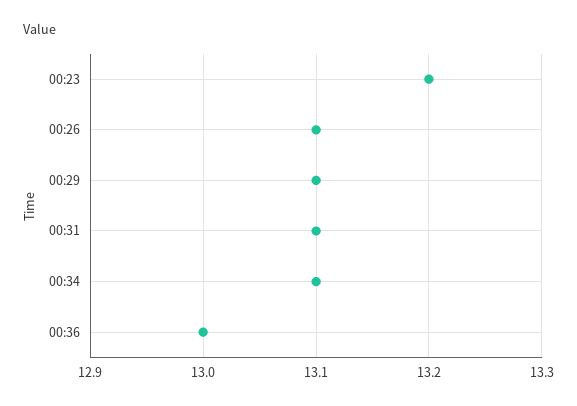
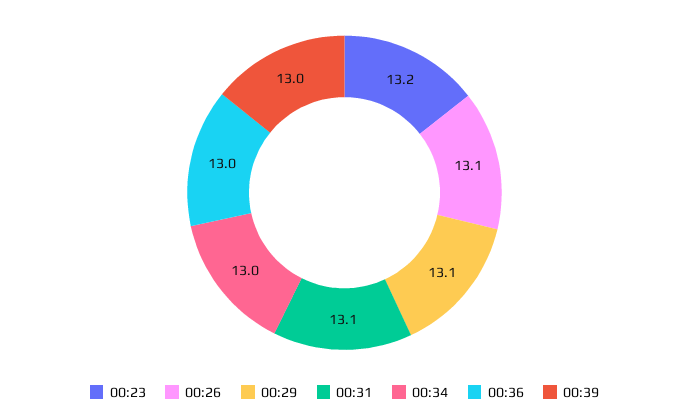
00:34: 13.1 -> 13
00:39: none -> 13

